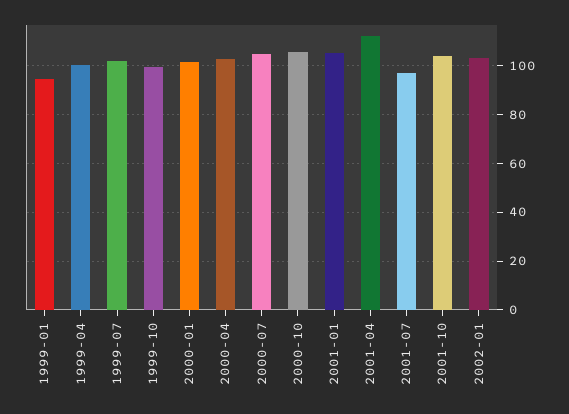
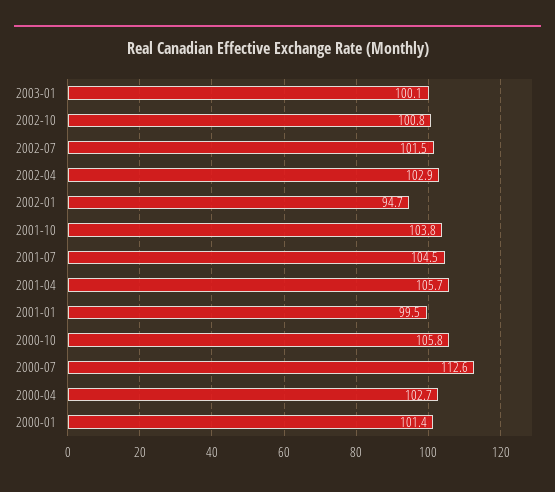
1999-01: 95 -> none
1999-04: 100 -> none
1999-07: 102.5 -> none
1999-10: 100 -> none
2000-07: 105 -> 112.6
2001-01: 105 -> 99.5
2001-04: 112.5 -> 105.7
2001-07: 97.5 -> 104.5
2002-01: 102.5 -> 94.7
2003-01: none -> 100.1
2002-10: none -> 100.8
2002-07: none -> 101.5
2002-04: none -> 102.9

